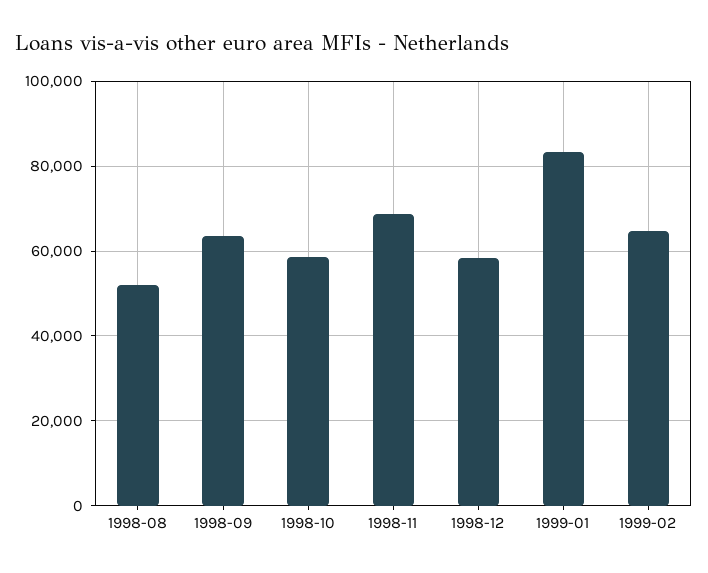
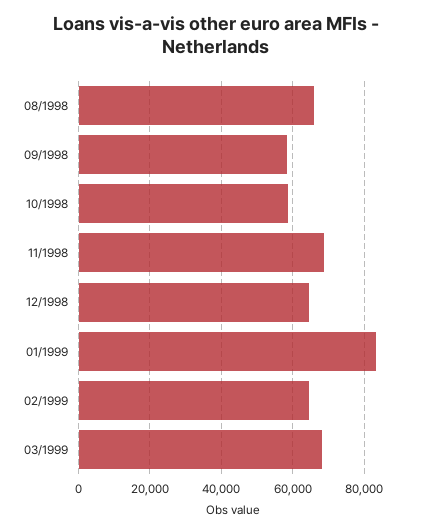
1998-08: 52000 -> 66000
1998-09: 64000 -> 58000
1998-12: 58000 -> 64000
03/1999: none -> 68000

